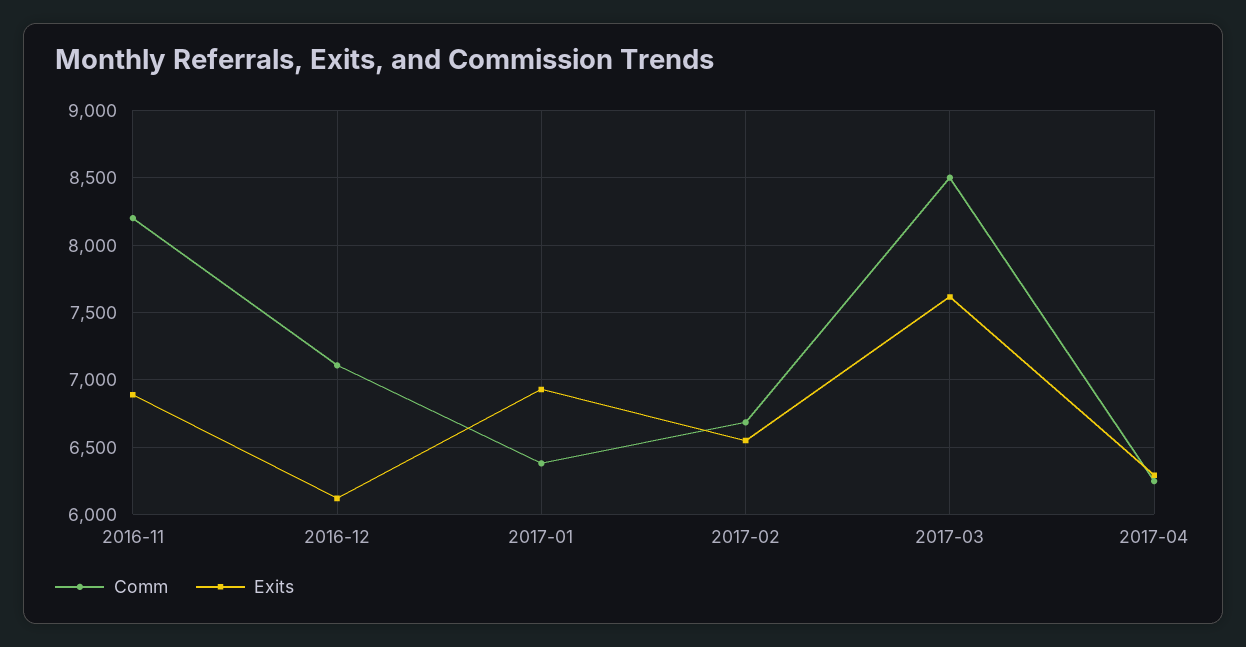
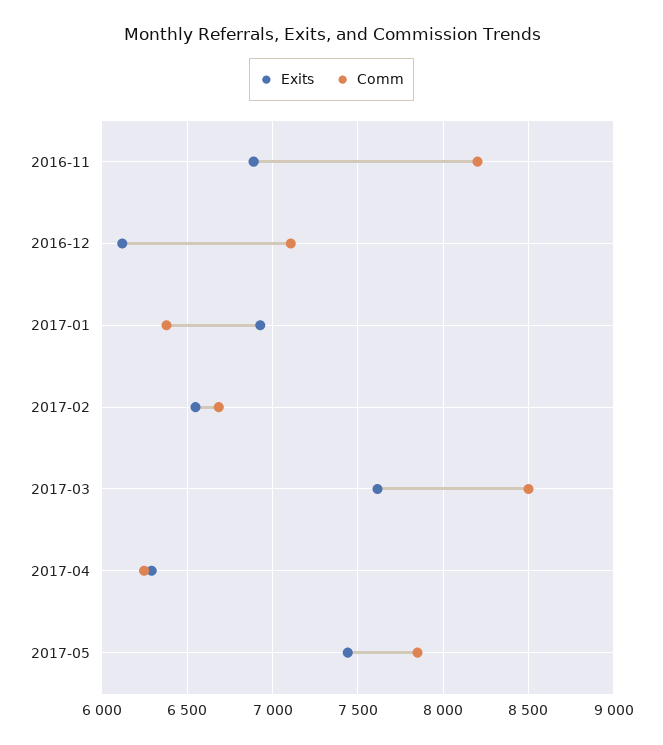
Exits, 2017-05: none -> 7450
Comm, 2017-05: none -> 7850

